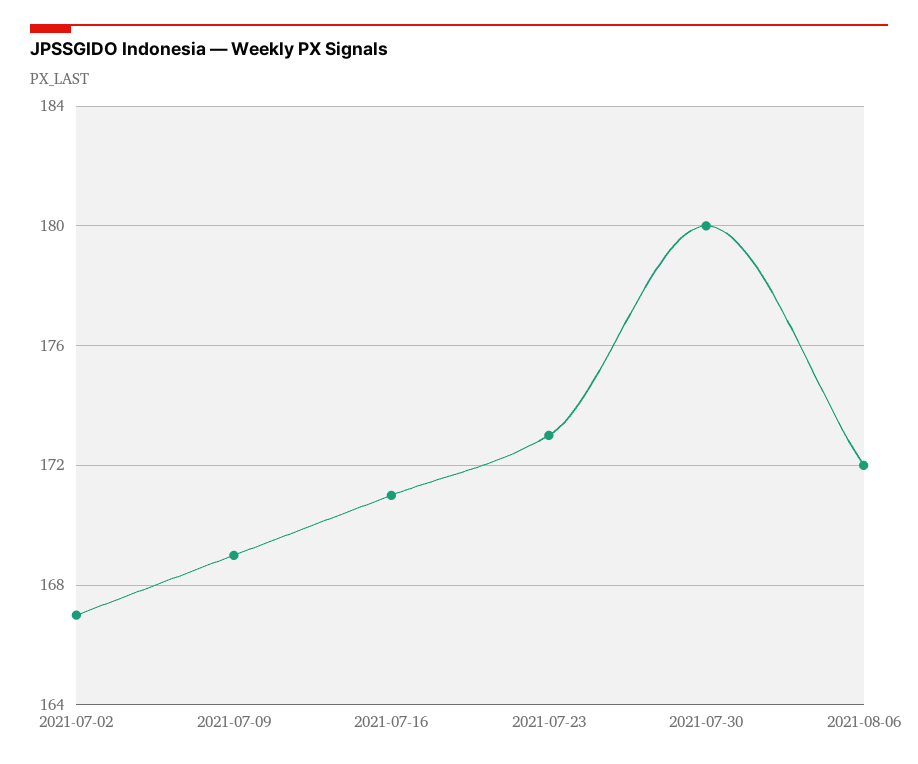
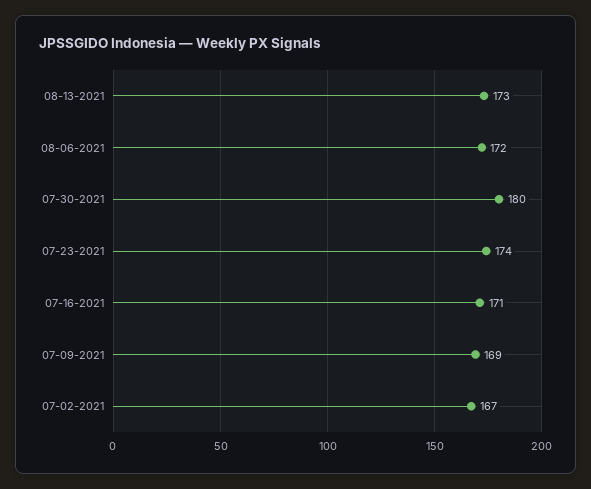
2021-07-23: 173 -> 174
08-13-2021: none -> 173

